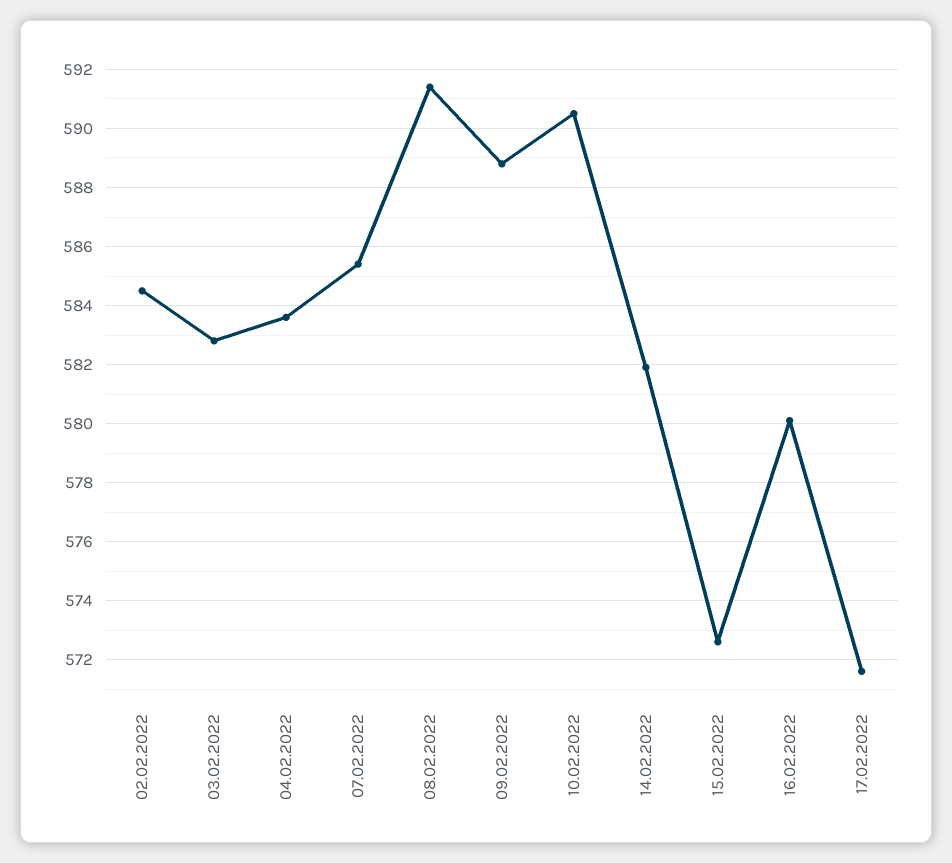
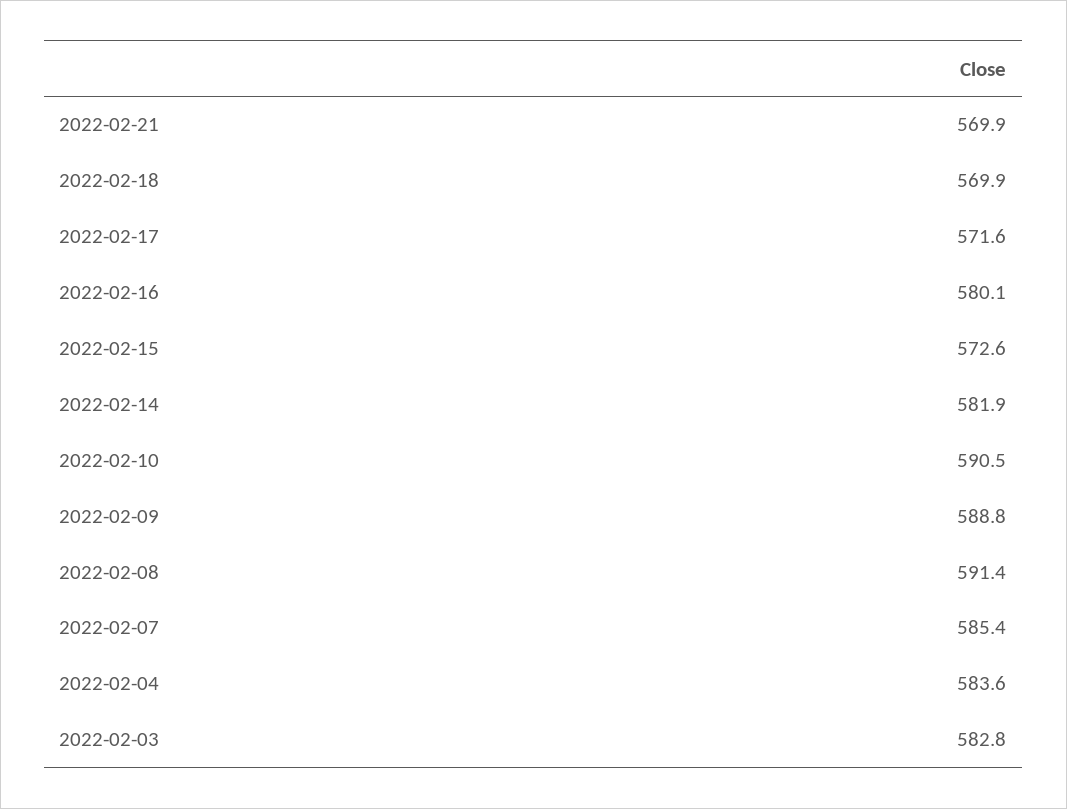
02.02.2022: 584.5 -> none
2022-02-21: none -> 569.9
2022-02-18: none -> 569.9

